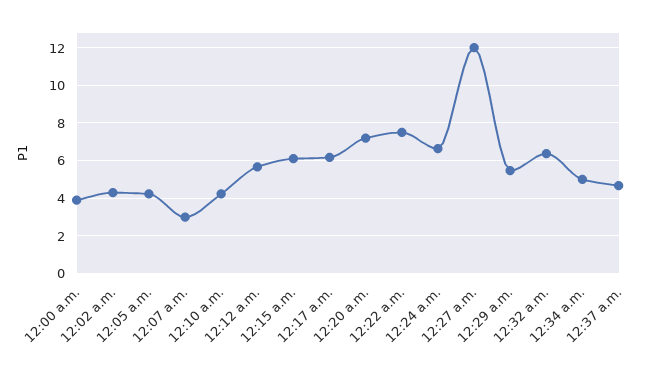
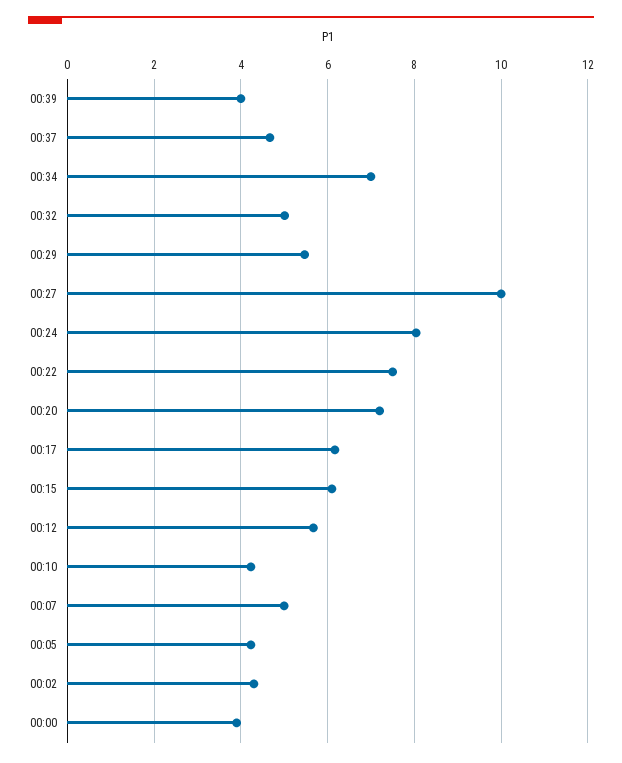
12:07 a.m.: 3 -> 5
12:24 a.m.: 6.5 -> 8
12:27 a.m.: 12 -> 10
12:32 a.m.: 6.5 -> 5
12:34 a.m.: 5 -> 7
00:39: none -> 4

